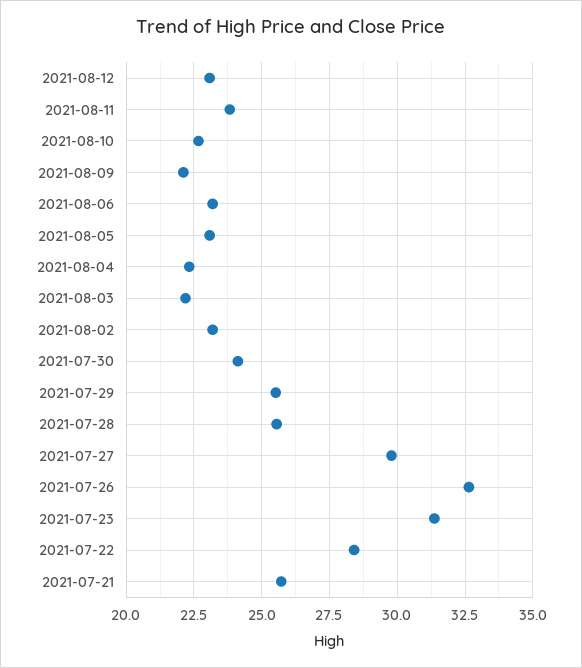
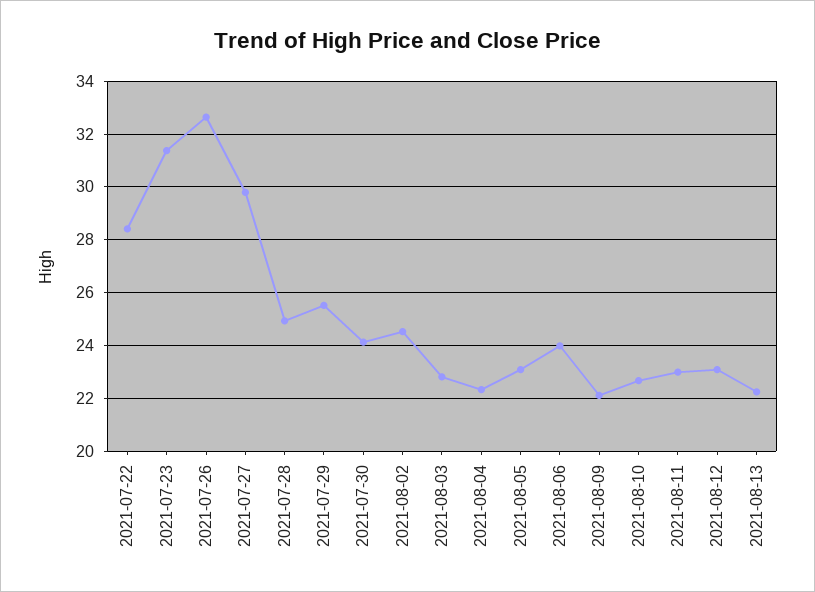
2021-08-11: 23.75 -> 23
2021-08-06: 23.25 -> 24
2021-08-03: 22.25 -> 22.75
2021-08-02: 23.25 -> 24.5
2021-07-28: 25.5 -> 25
2021-07-21: 25.75 -> none
2021-08-13: none -> 22.25

